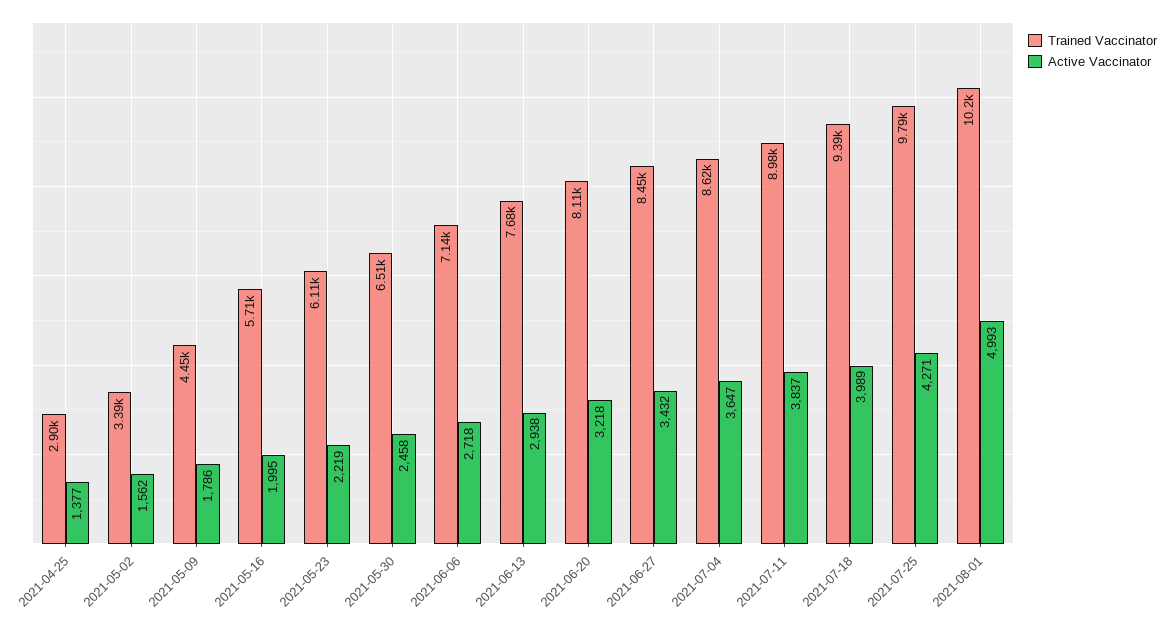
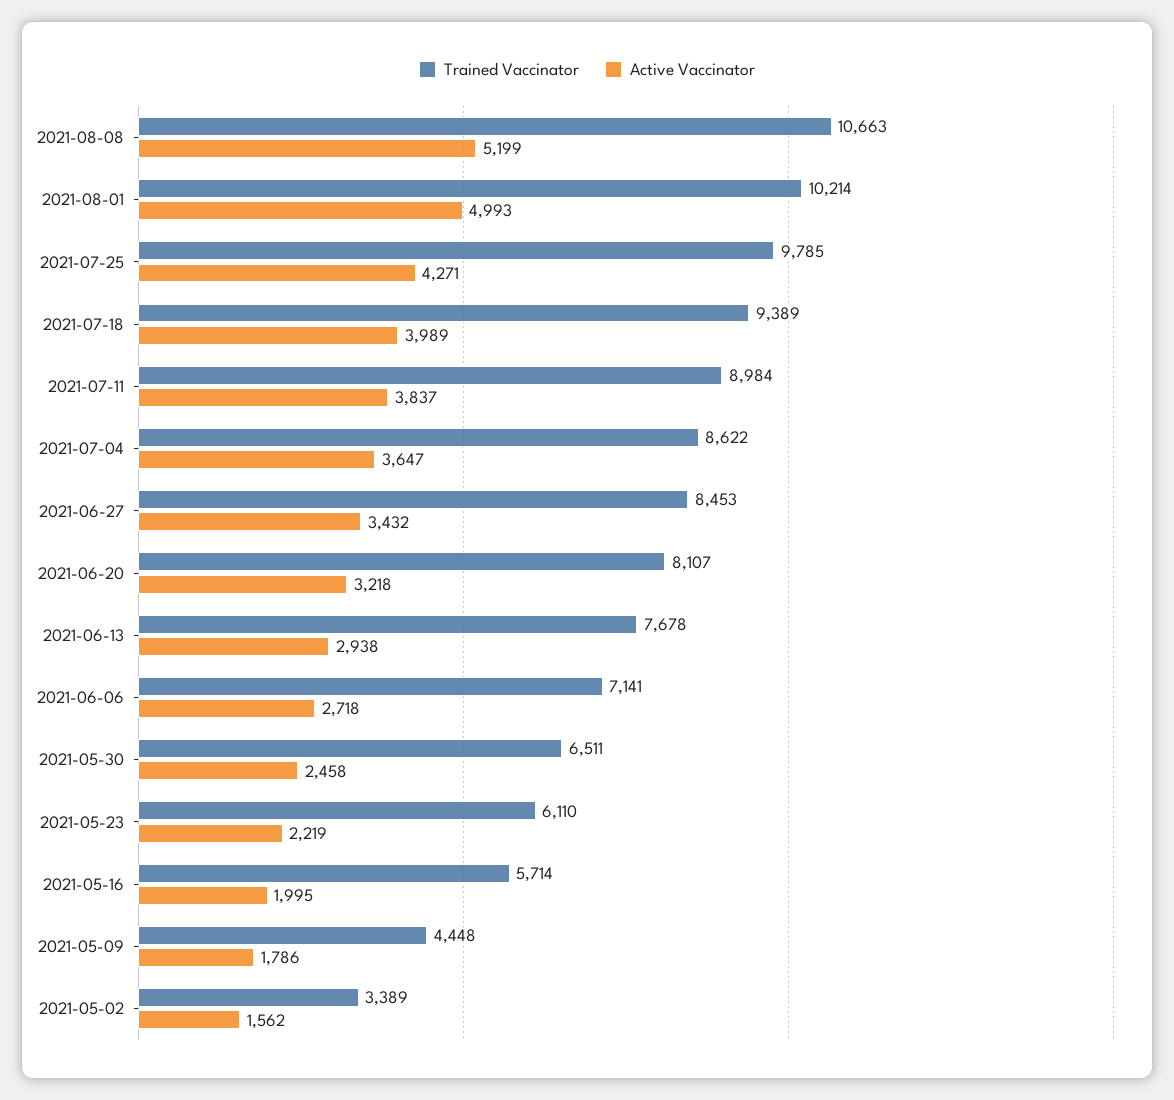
Trained Vaccinator, 2021-04-25: 2900 -> none
Active Vaccinator, 2021-04-25: 1377 -> none
Trained Vaccinator, 2021-08-08: none -> 10663
Active Vaccinator, 2021-08-08: none -> 5199

